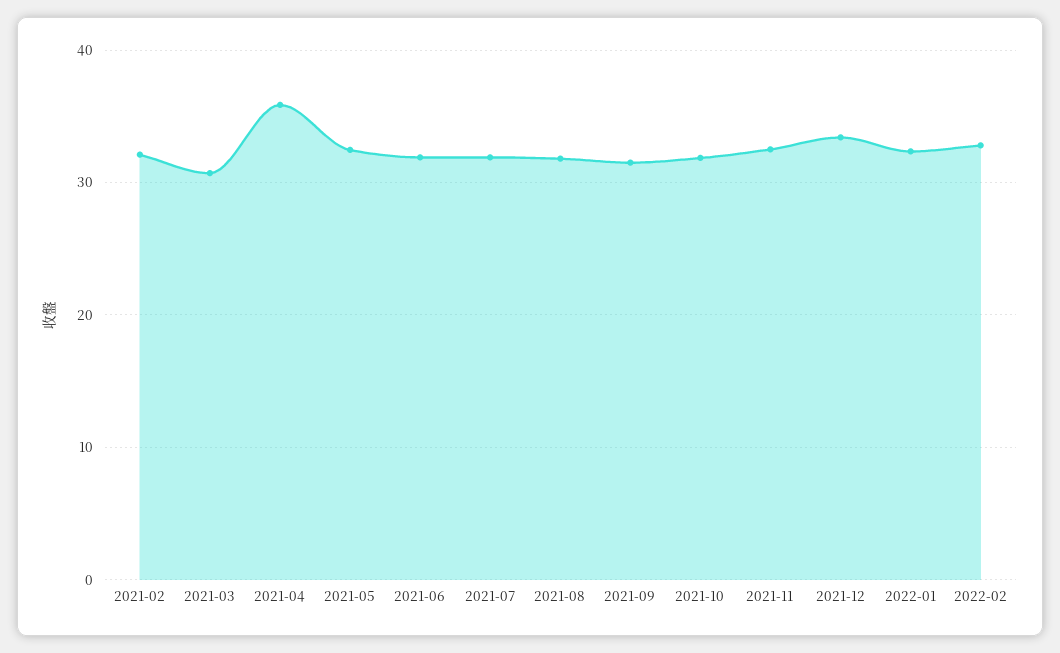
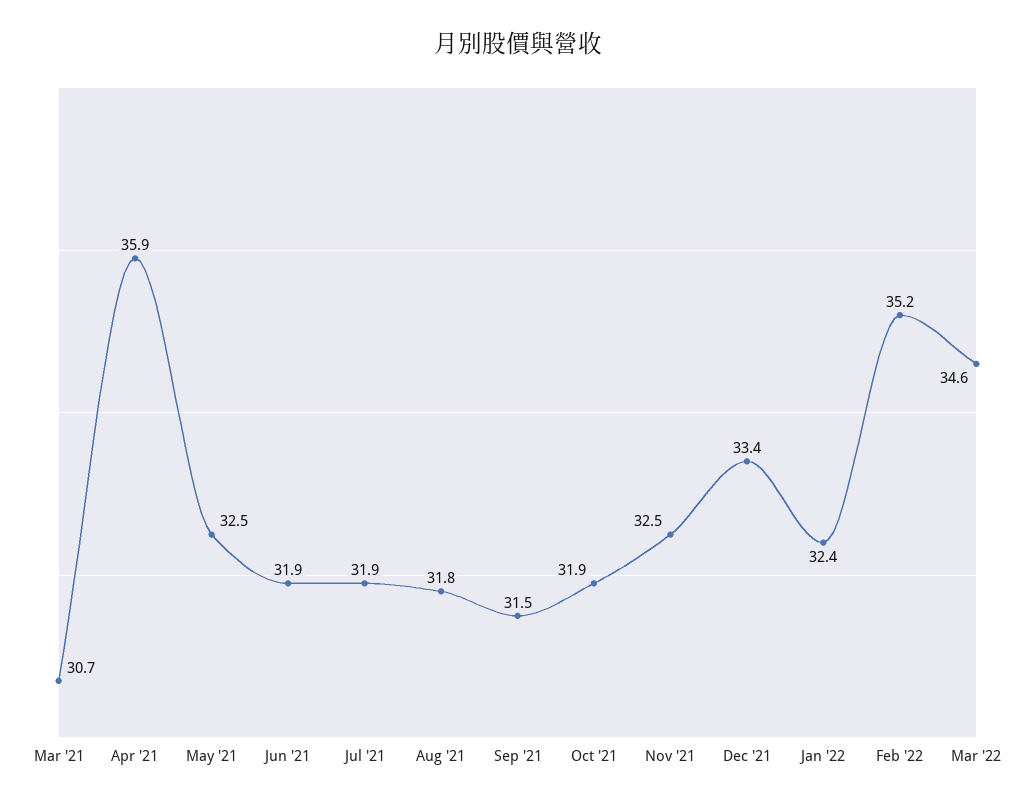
2021-02: 32 -> none
2022-02: 33 -> 35.2
Mar '22: none -> 34.6

